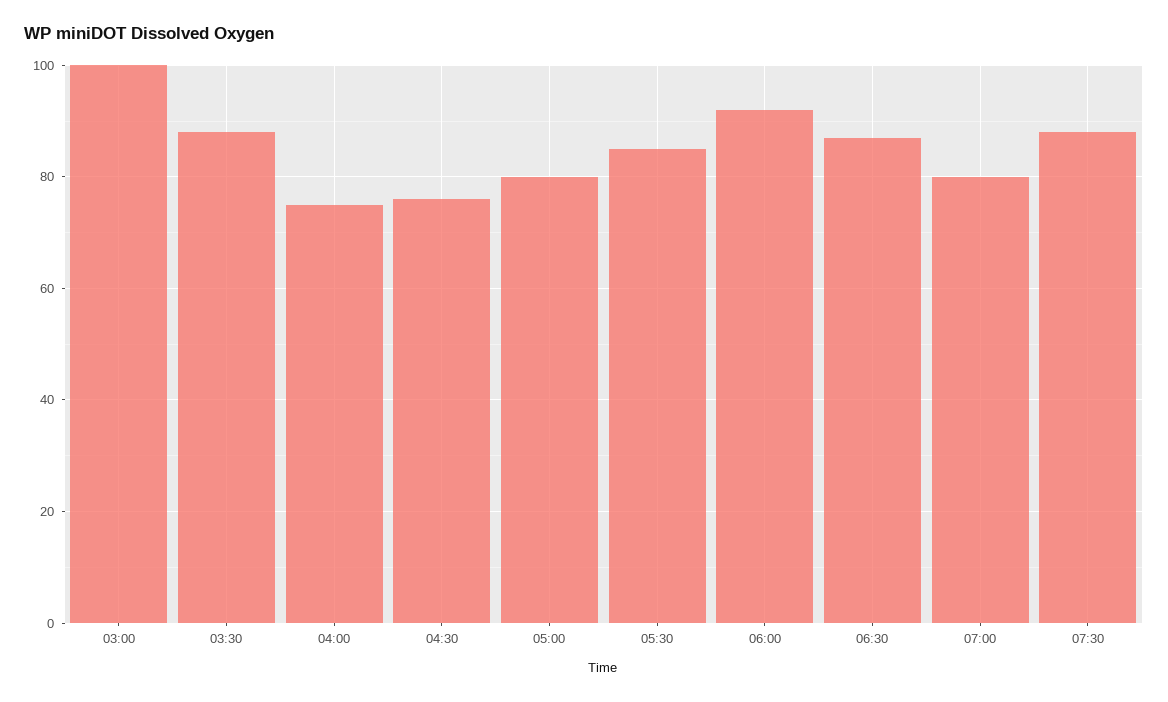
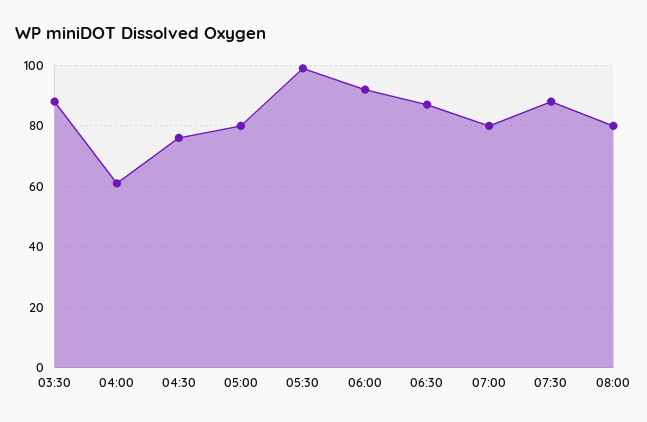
03:00: 100 -> none
04:00: 75 -> 60
05:30: 85 -> 100
08:00: none -> 80

